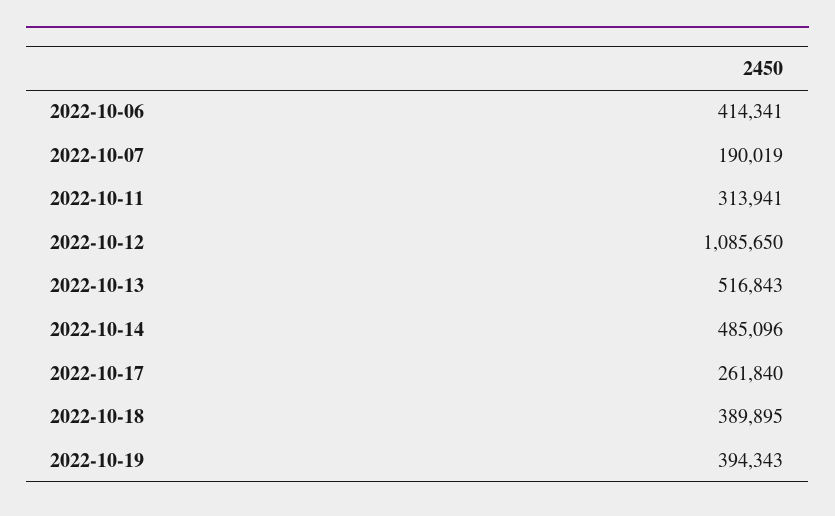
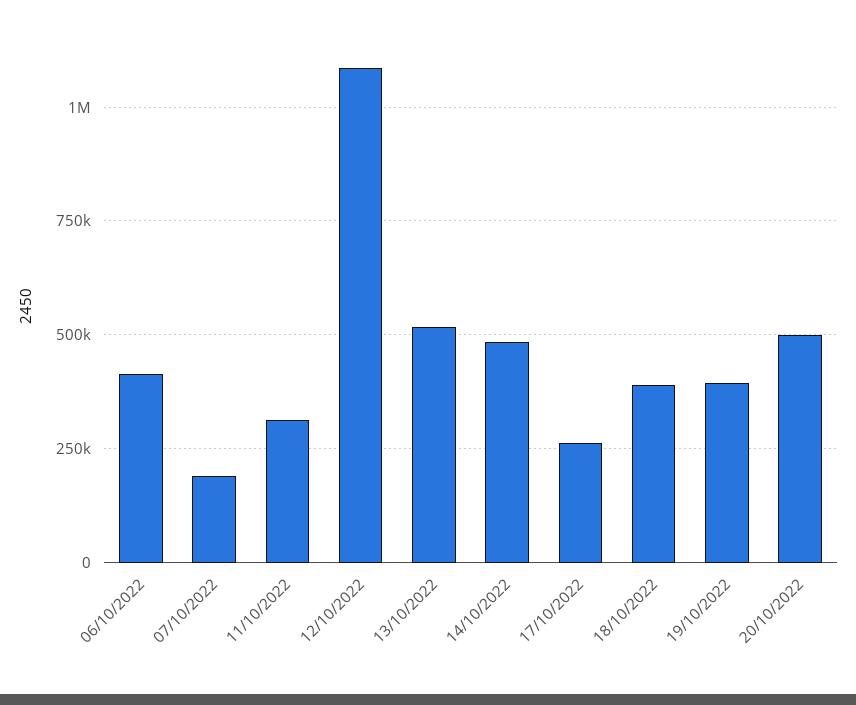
20/10/2022: none -> 500000

